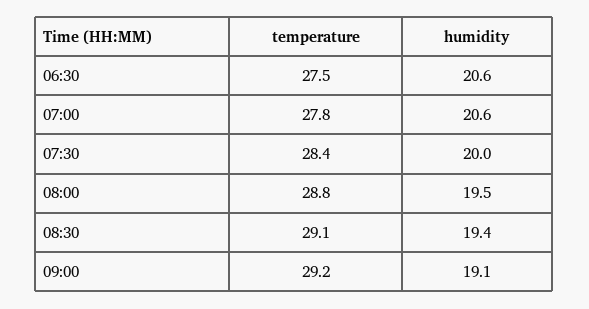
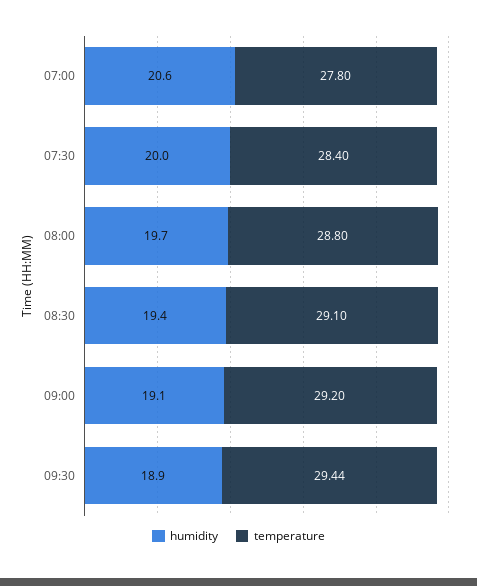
temperature, 06:30: 27.5 -> none
humidity, 06:30: 20.6 -> none
humidity, 08:00: 19.5 -> 19.7
humidity, 09:30: none -> 18.9
temperature, 09:30: none -> 29.44

